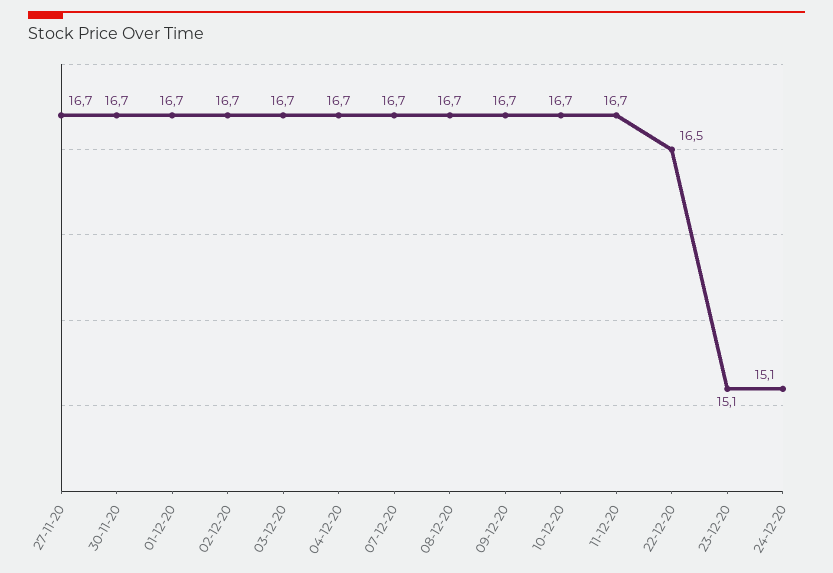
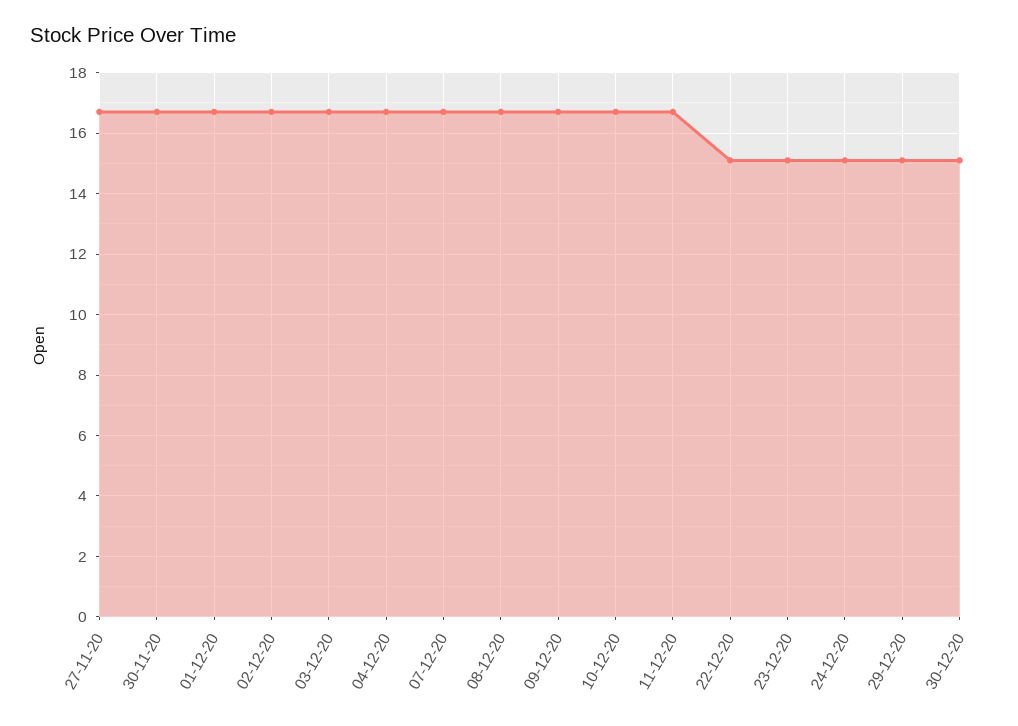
22-12-20: 16.5 -> 15
29-12-20: none -> 15
30-12-20: none -> 15

